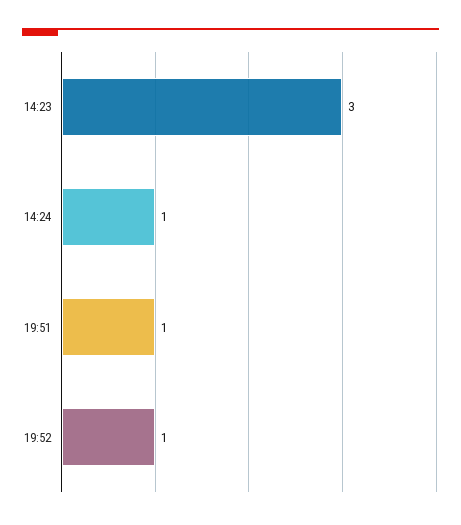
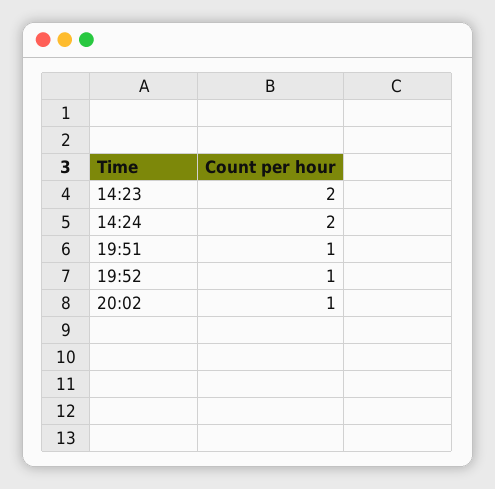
14:23: 3 -> 2
14:24: 1 -> 2
20:02: none -> 1

